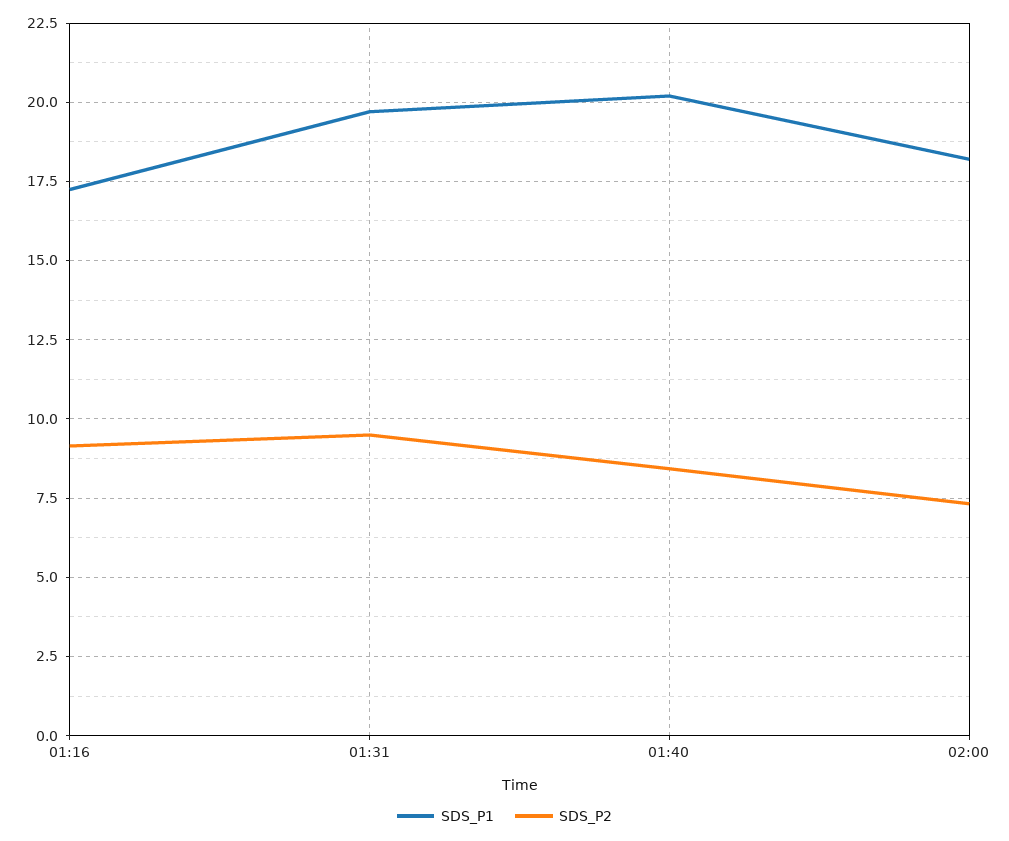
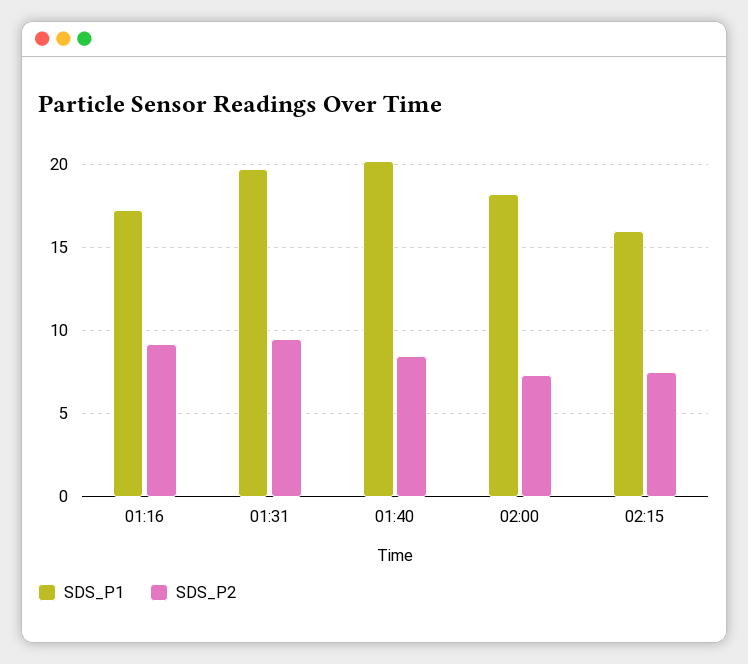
SDS_P1, 02:15: none -> 16
SDS_P2, 02:15: none -> 7.5

